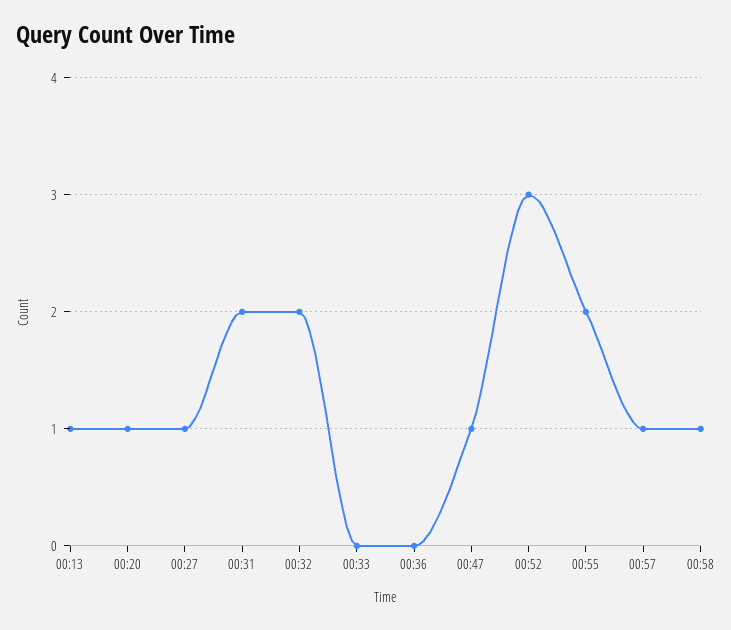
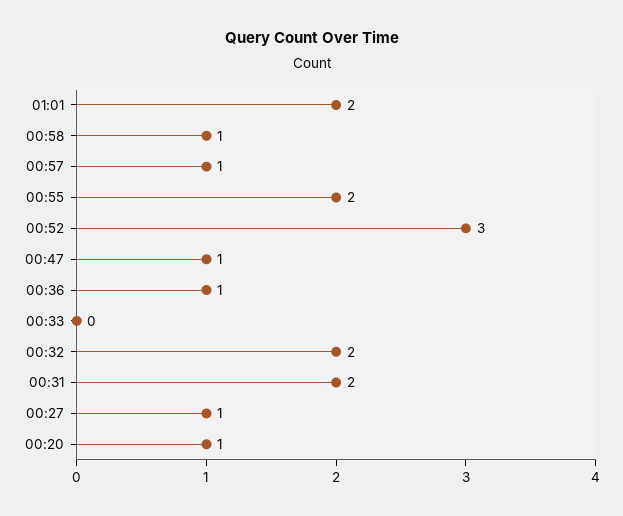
00:13: 1 -> none
00:36: 0 -> 1
01:01: none -> 2

